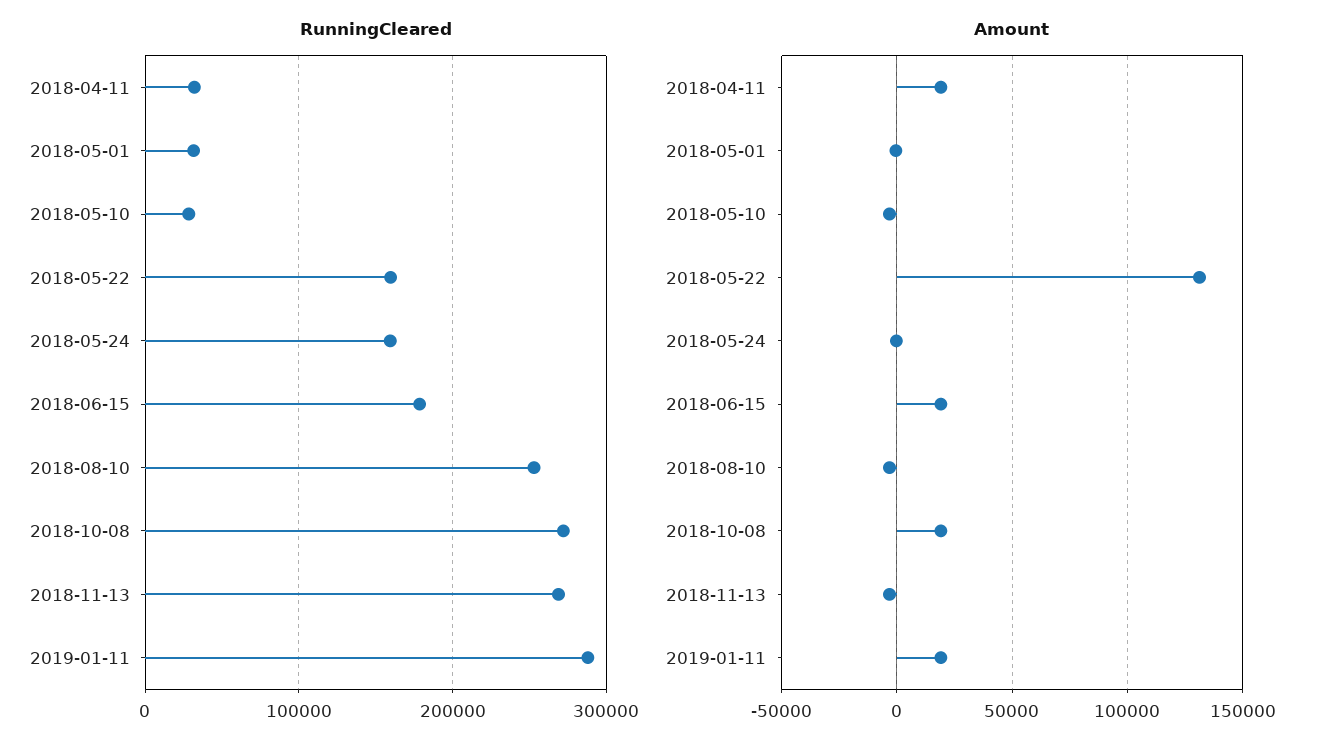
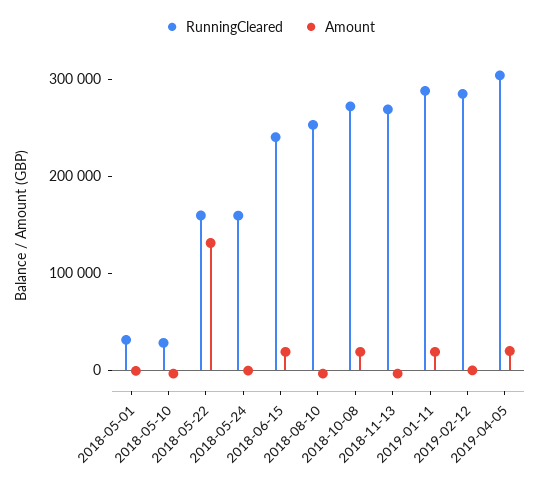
RunningCleared, 2018-04-11: 30000 -> none
RunningCleared, 2018-06-15: 180000 -> 240000
Amount, 2018-04-11: 20000 -> none
RunningCleared, 2019-02-12: none -> 280000
Amount, 2019-02-12: none -> 0
RunningCleared, 2019-04-05: none -> 300000
Amount, 2019-04-05: none -> 20000

